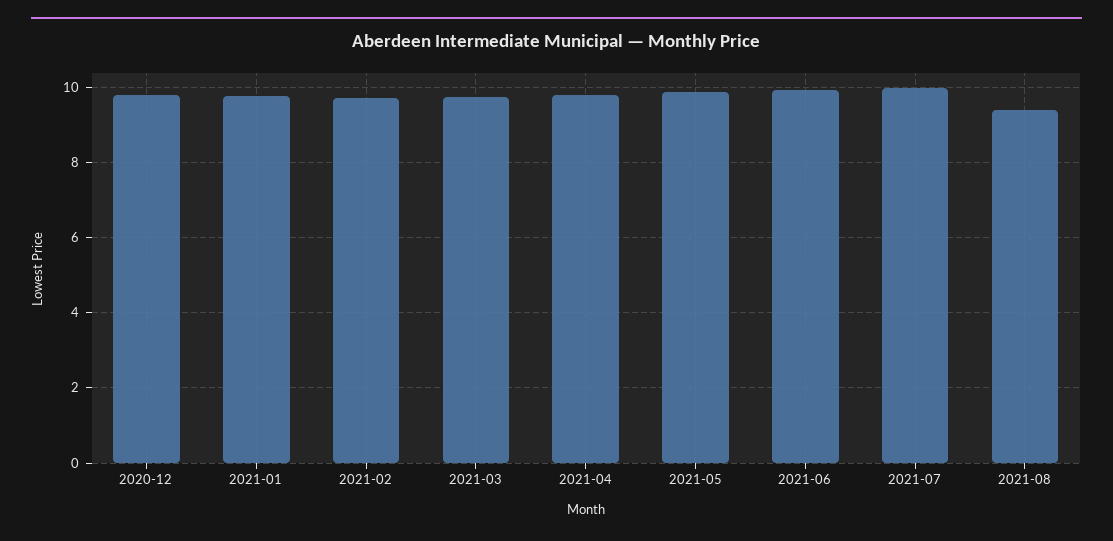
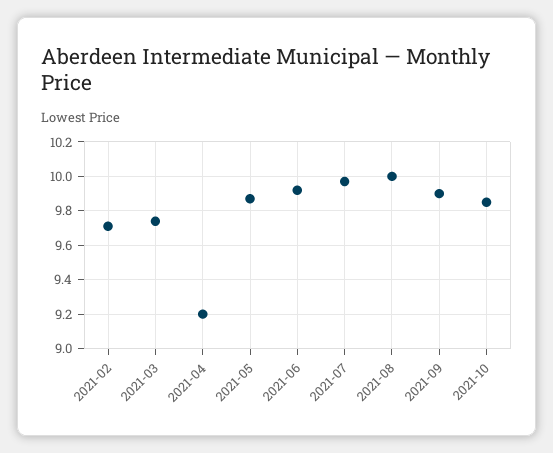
2020-12: 9.8 -> none
2021-01: 9.8 -> none
2021-04: 9.8 -> 9.2
2021-08: 9.4 -> 10
2021-09: none -> 9.9
2021-10: none -> 9.85

